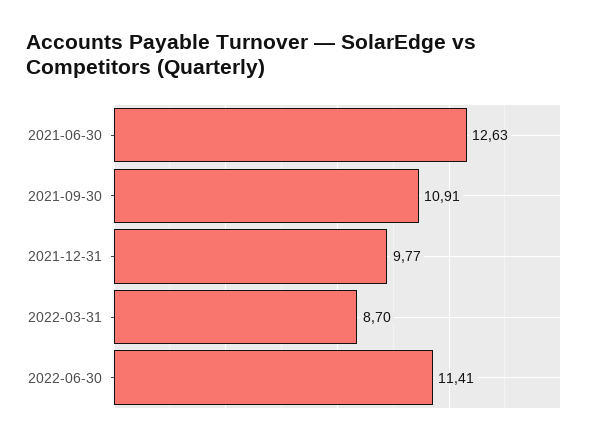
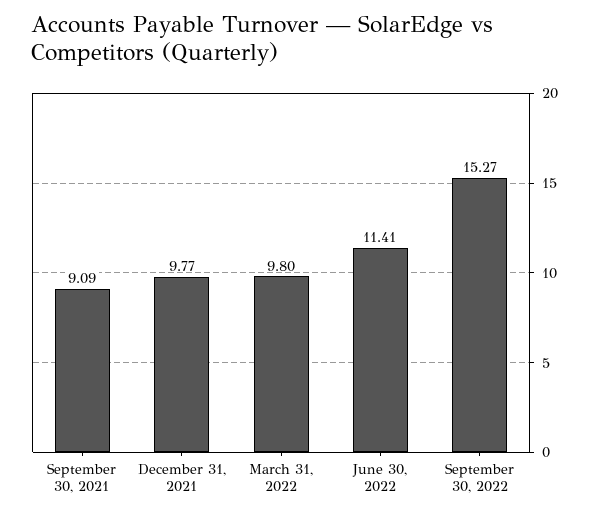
2021-06-30: 12.63 -> none
2021-09-30: 10.91 -> 9.09
2022-03-31: 8.7 -> 9.8
September 30, 2022: none -> 15.27

